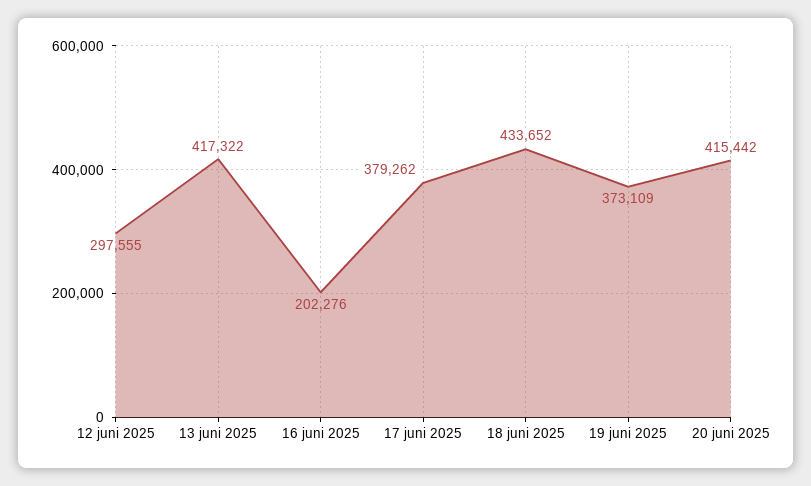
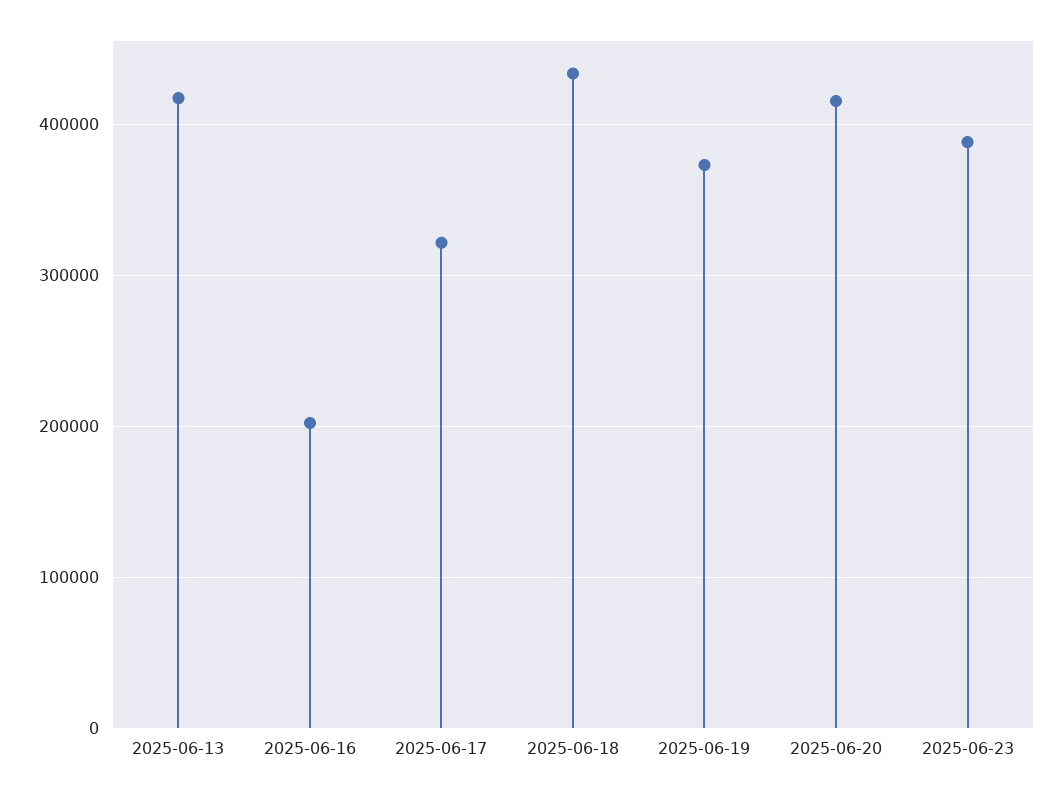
12 juni 2025: 297555 -> none
17 juni 2025: 379262 -> 320000
2025-06-23: none -> 390000

